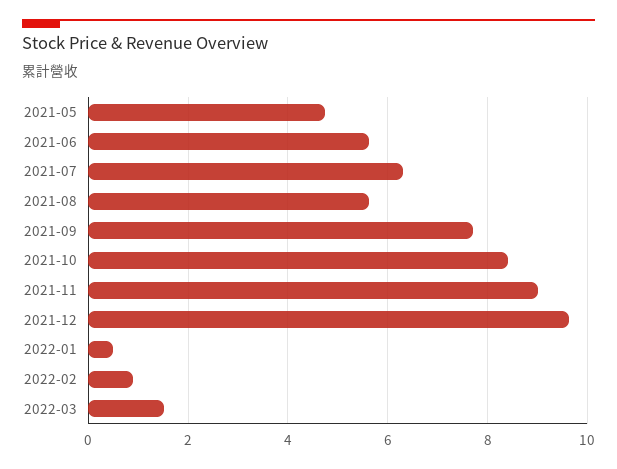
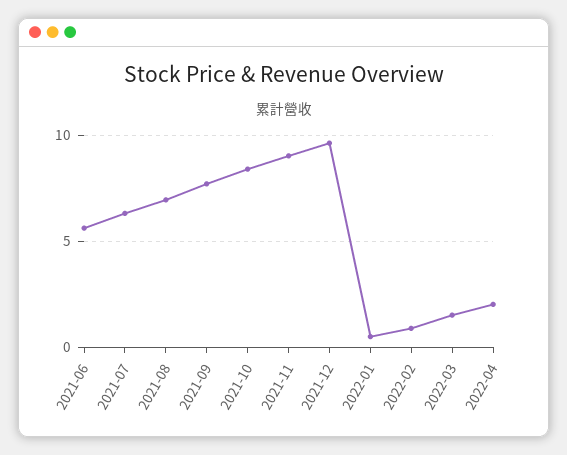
2021-05: 4.8 -> none
2021-08: 5.6 -> 7
2022-04: none -> 2

